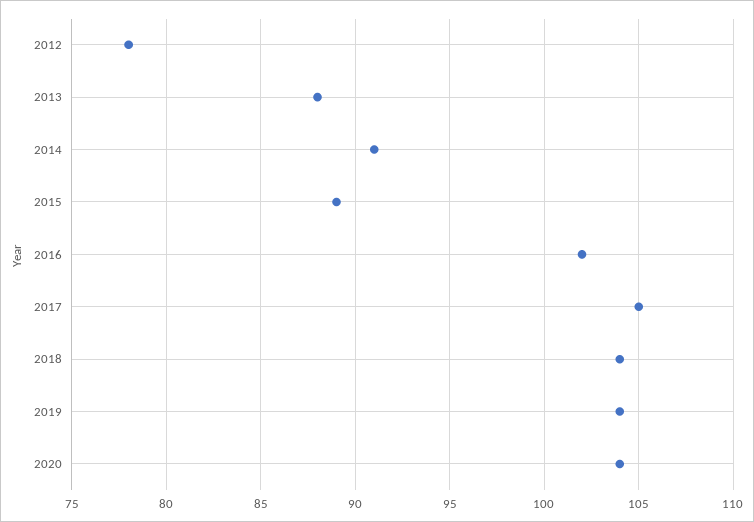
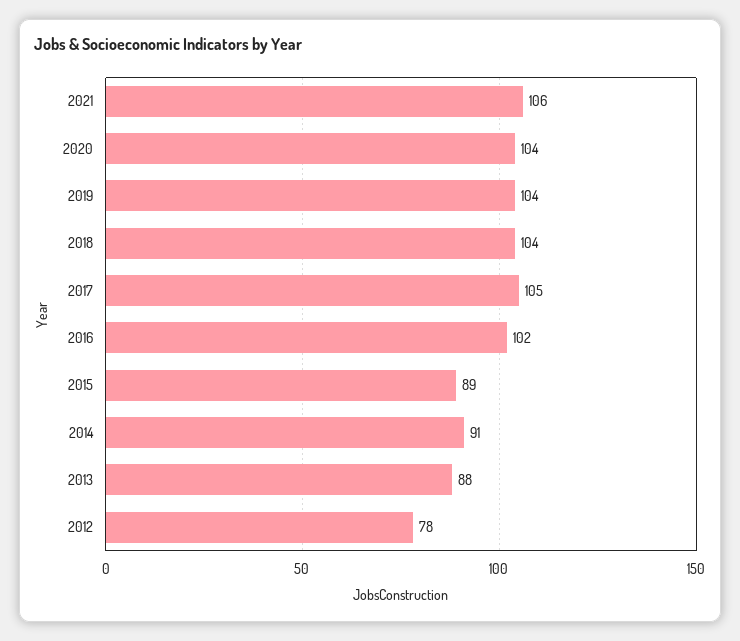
2021: none -> 106

